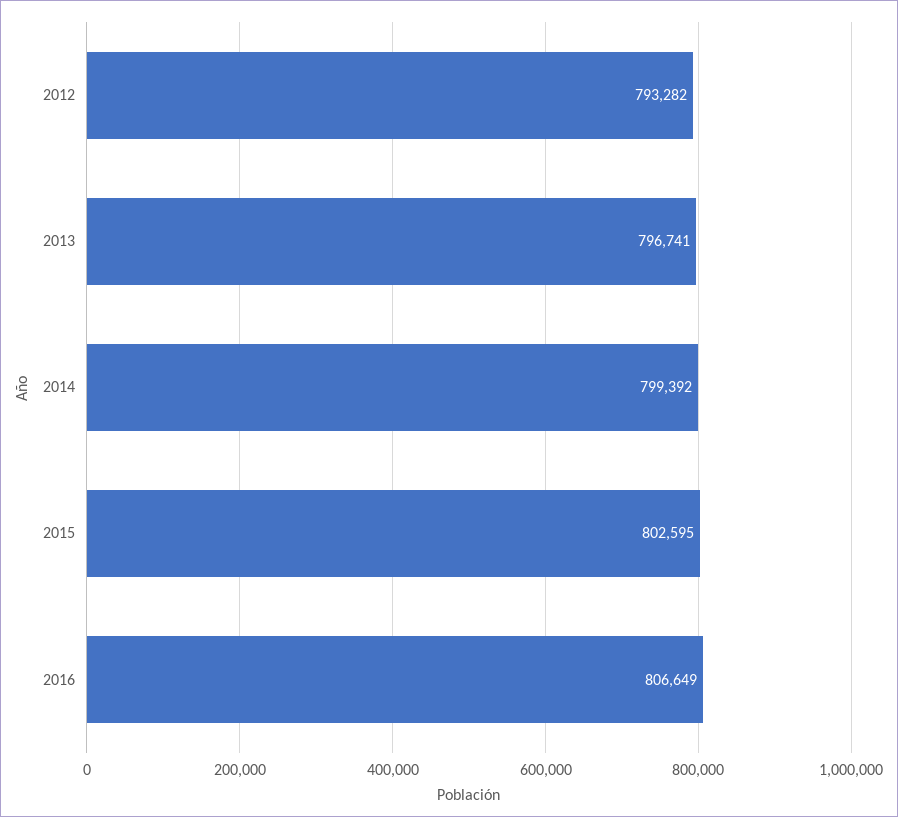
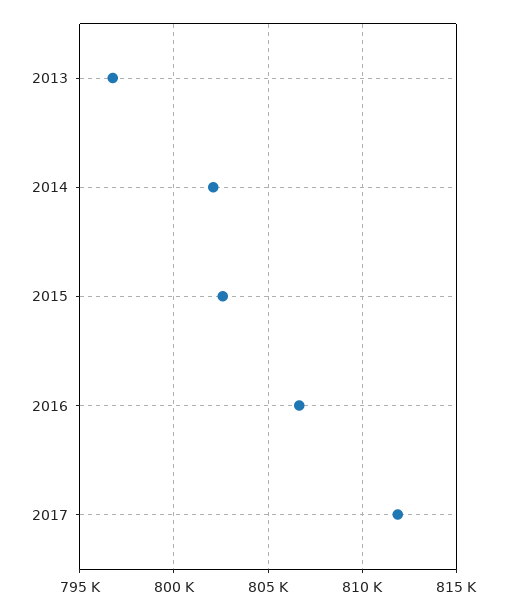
2012: 793282 -> none
2014: 799392 -> 802000
2017: none -> 812000

